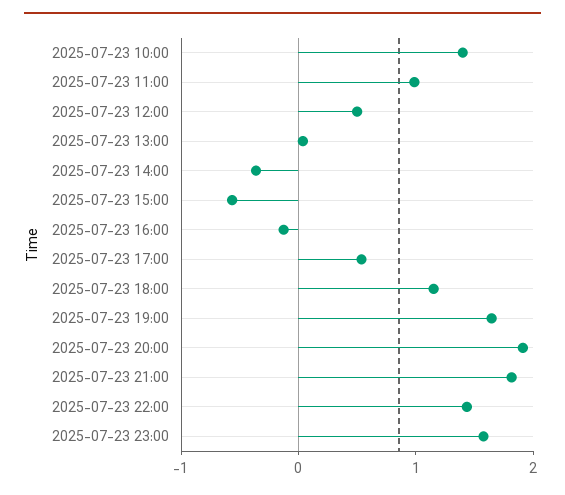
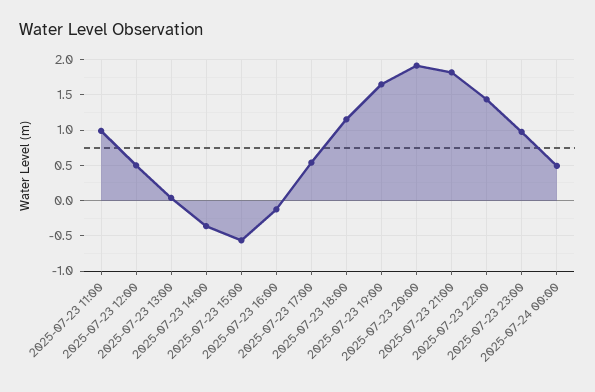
2025-07-23 10:00: 1.4 -> none
2025-07-23 23:00: 1.6 -> 1
2025-07-24 00:00: none -> 0.5

